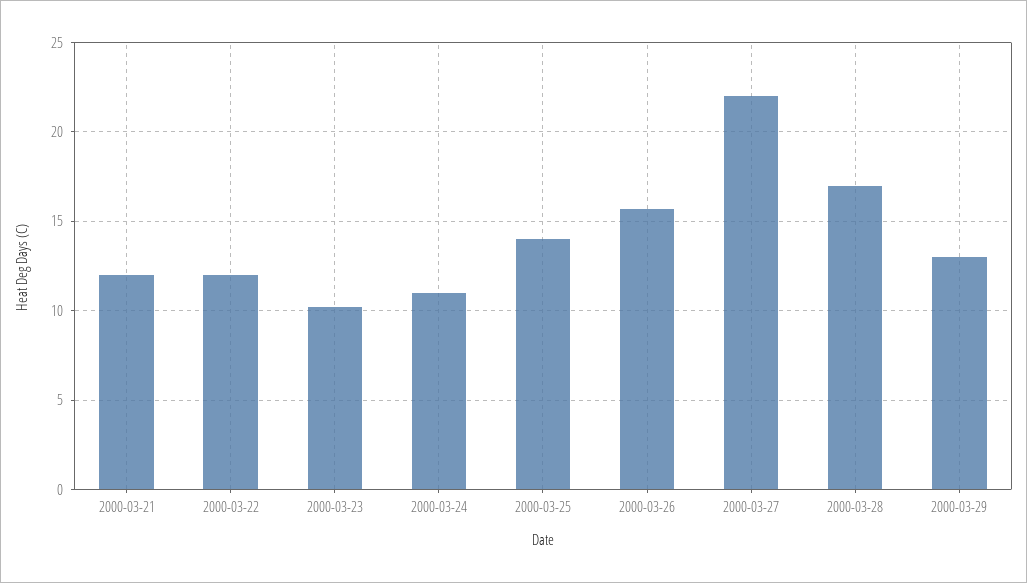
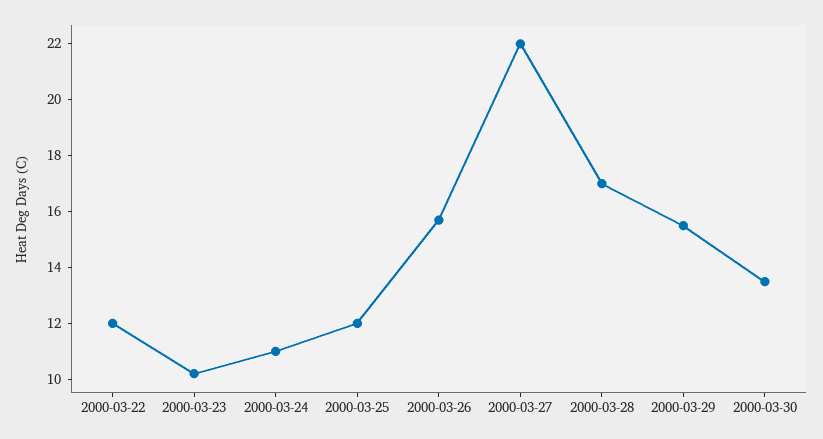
2000-03-21: 12 -> none
2000-03-25: 14 -> 12
2000-03-29: 13 -> 15.5
2000-03-30: none -> 13.5

